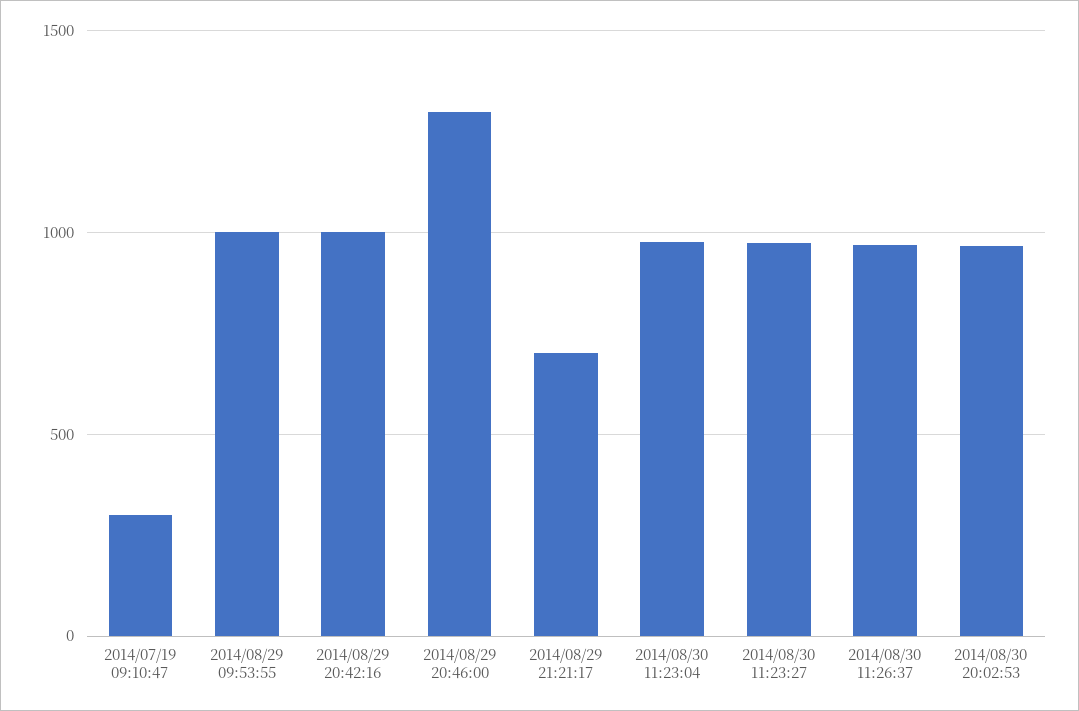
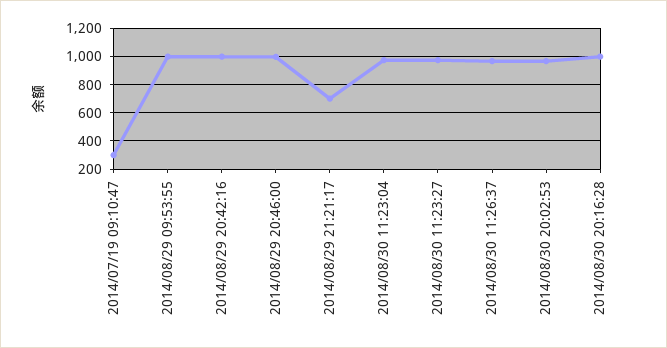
2014/08/29 20:46:00: 1300 -> 1000
2014/08/30 20:16:28: none -> 1000

